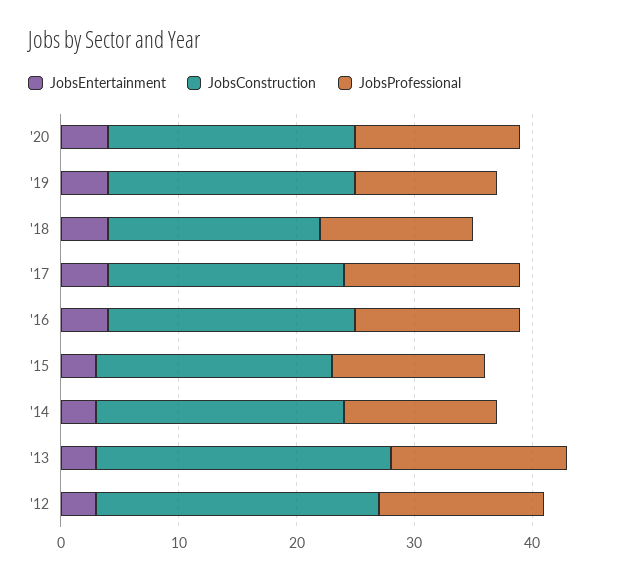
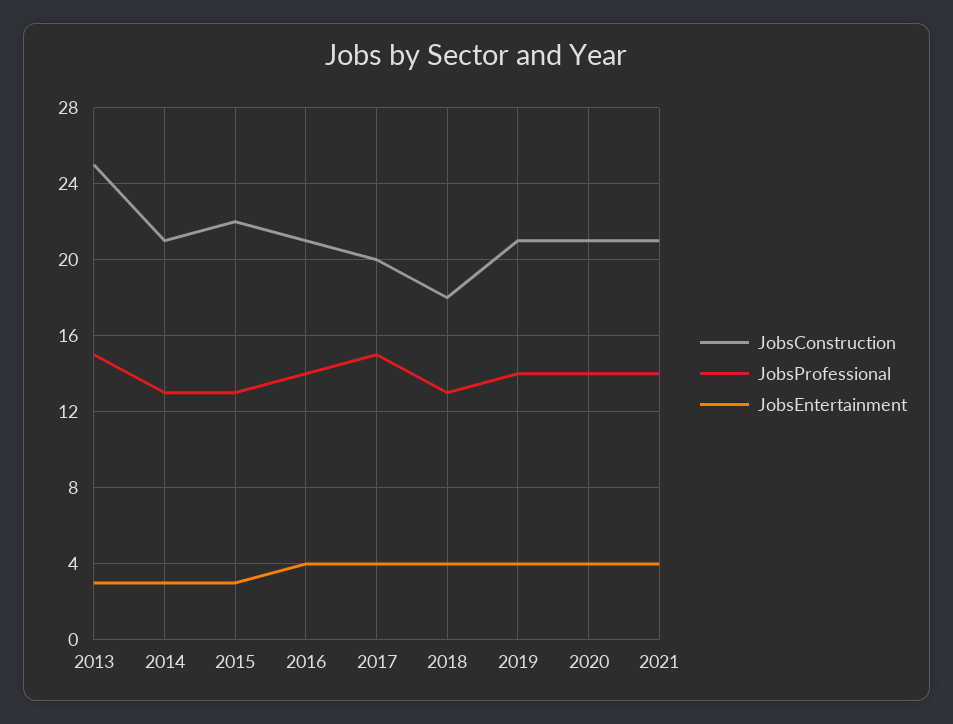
JobsProfessional, '19: 12 -> 14
JobsConstruction, '15: 20 -> 22
JobsEntertainment, '12: 3 -> none
JobsConstruction, '12: 24 -> none
JobsProfessional, '12: 14 -> none
JobsConstruction, 2021: none -> 21
JobsProfessional, 2021: none -> 14
JobsEntertainment, 2021: none -> 4

